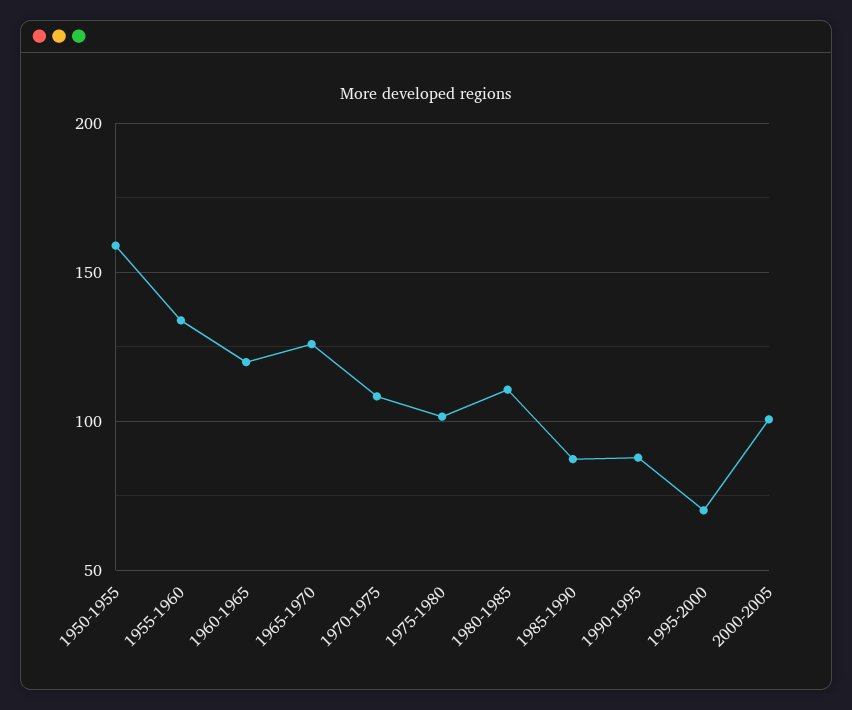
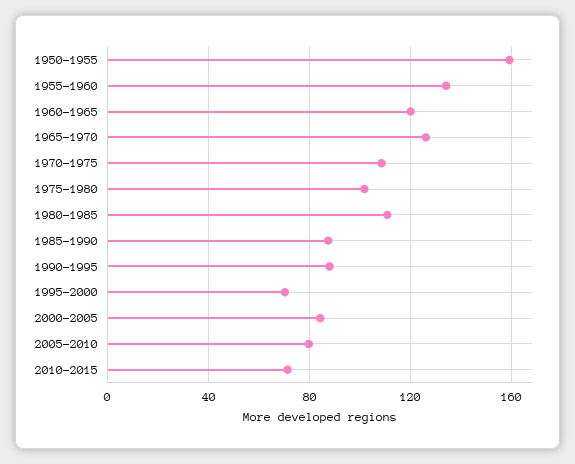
2000-2005: 100 -> 85
2005-2010: none -> 80
2010-2015: none -> 70

